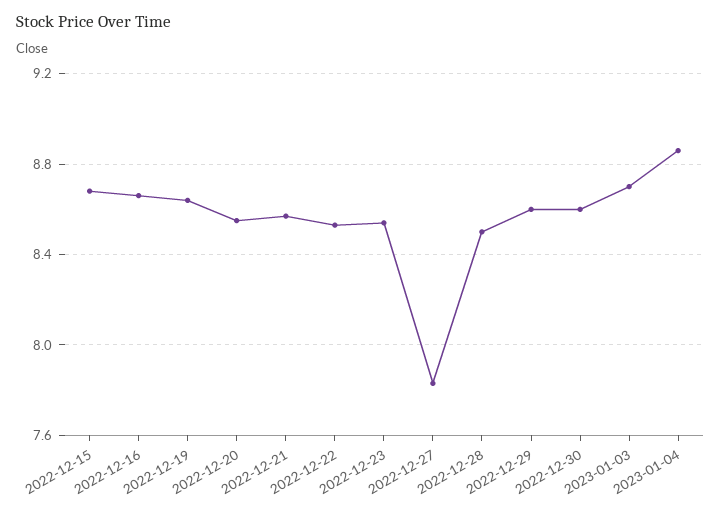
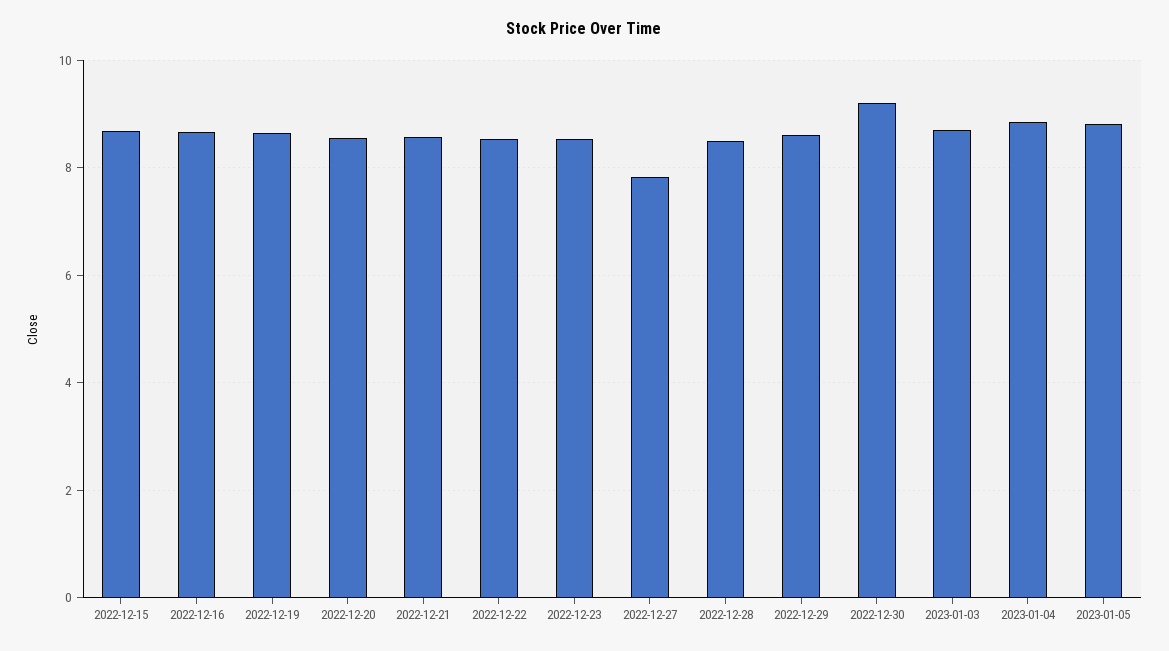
2022-12-30: 8.6 -> 9.2
2023-01-05: none -> 8.8

